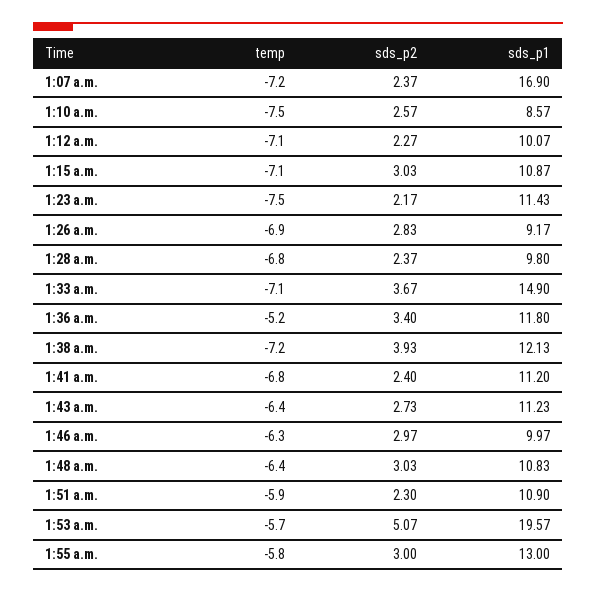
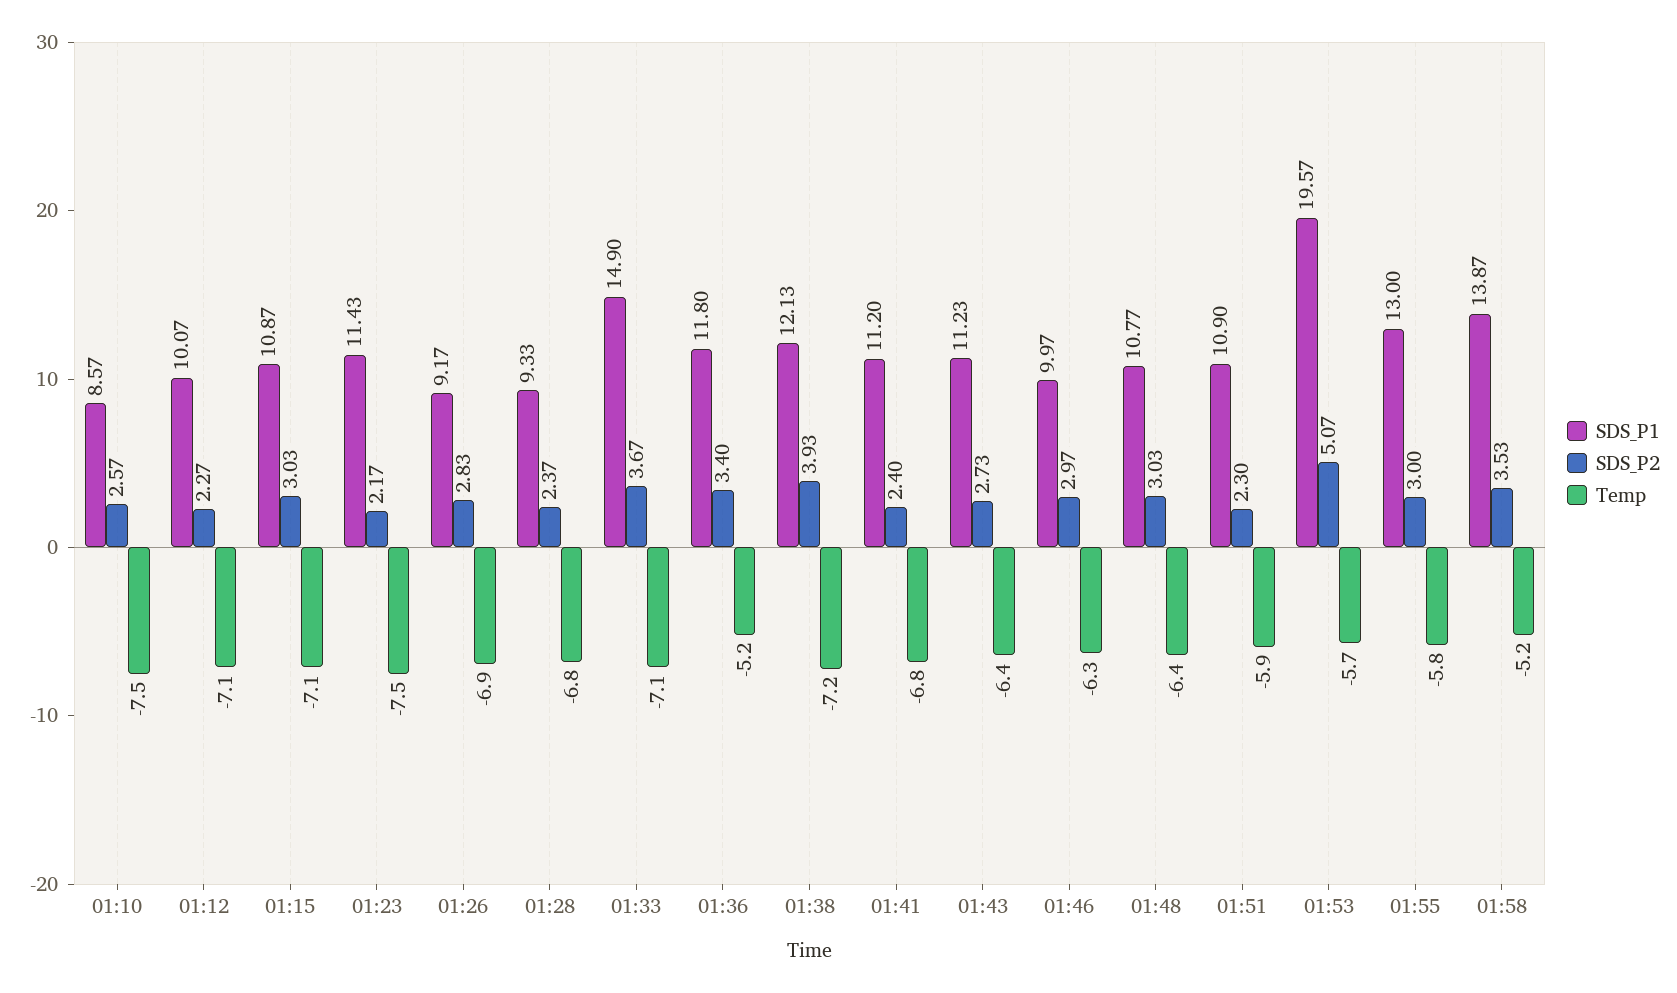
temp, 1:07 a.m.: -7.2 -> none
sds_p2, 1:07 a.m.: 2.37 -> none
sds_p1, 1:07 a.m.: 16.9 -> none
sds_p1, 1:28 a.m.: 9.8 -> 9.33
sds_p1, 1:48 a.m.: 10.83 -> 10.77
sds_p1, 01:58: none -> 13.87
sds_p2, 01:58: none -> 3.53
temp, 01:58: none -> -5.2

